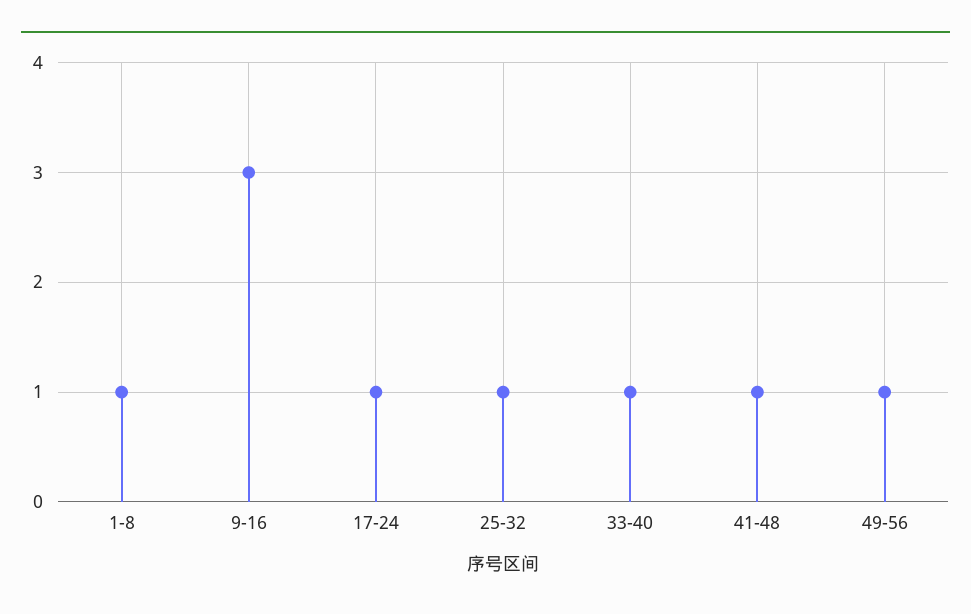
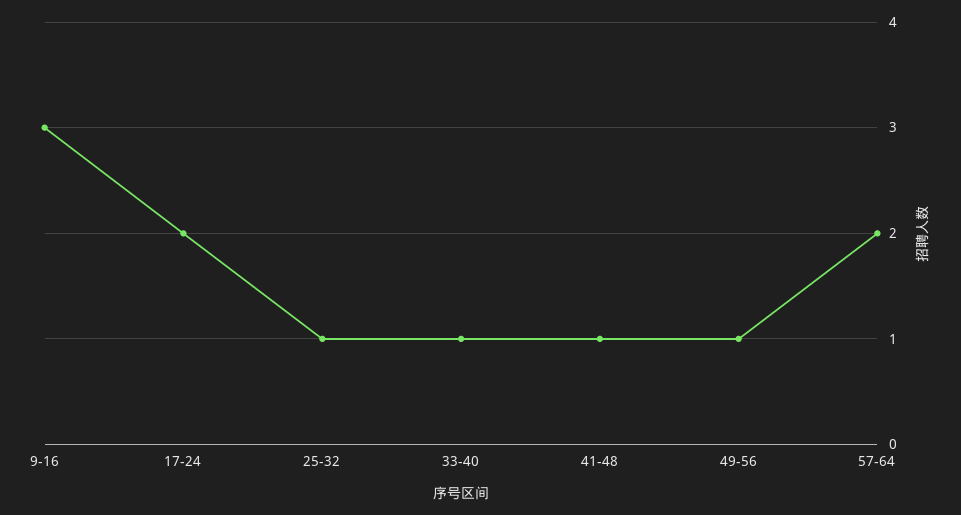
1-8: 1 -> none
17-24: 1 -> 2
57-64: none -> 2

